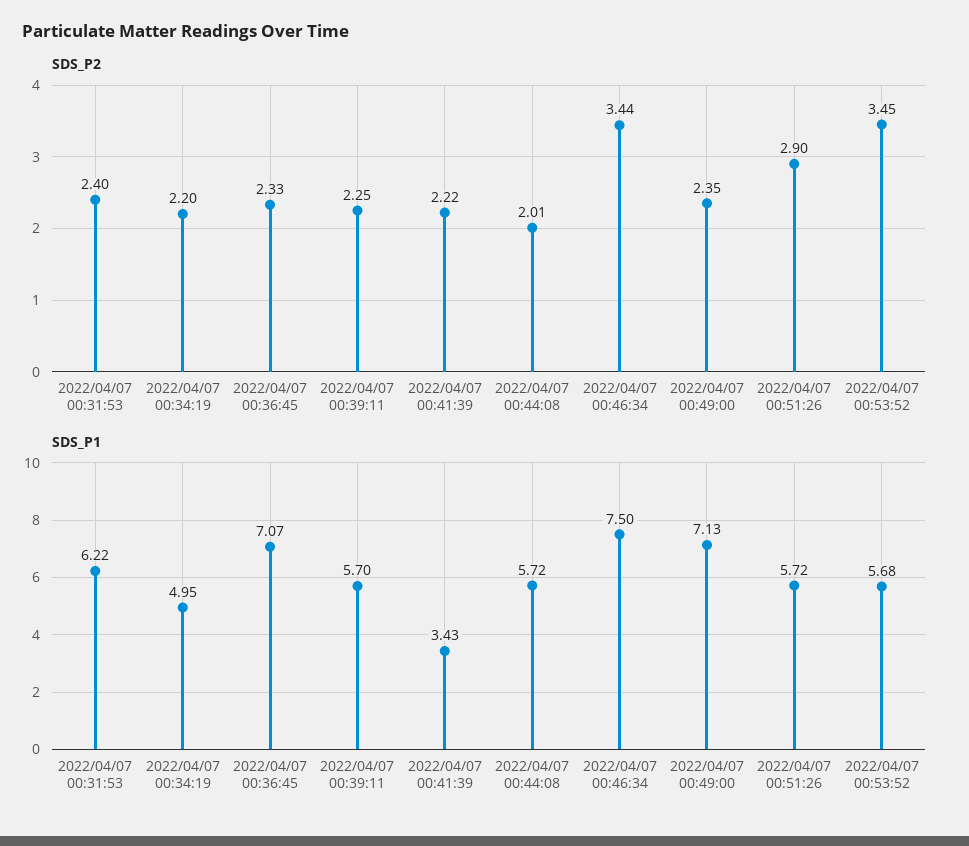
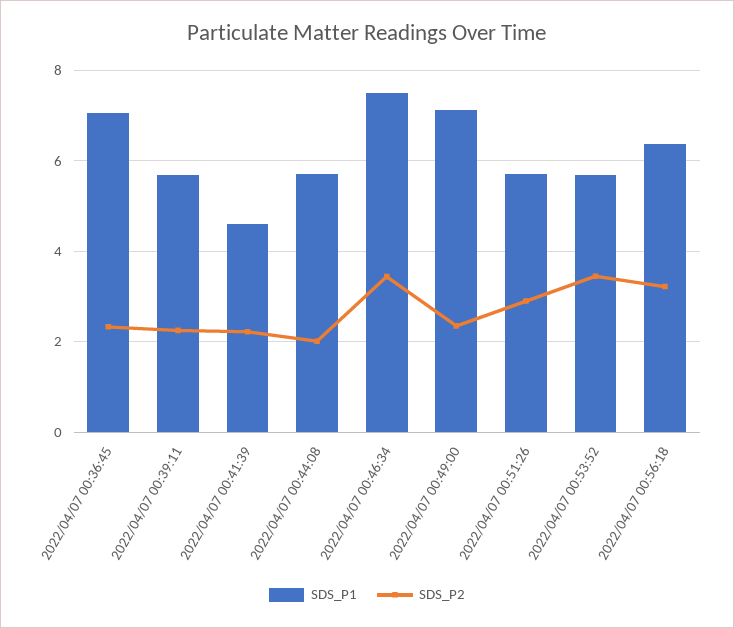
SDS_P2, 2022/04/07 00:31:53: 2.4 -> none
SDS_P2, 2022/04/07 00:34:19: 2.2 -> none
SDS_P1, 2022/04/07 00:31:53: 6.22 -> none
SDS_P1, 2022/04/07 00:34:19: 4.95 -> none
SDS_P1, 2022/04/07 00:41:39: 3.43 -> 4.6
SDS_P1, 2022/04/07 00:56:18: none -> 6.4
SDS_P2, 2022/04/07 00:56:18: none -> 3.2

